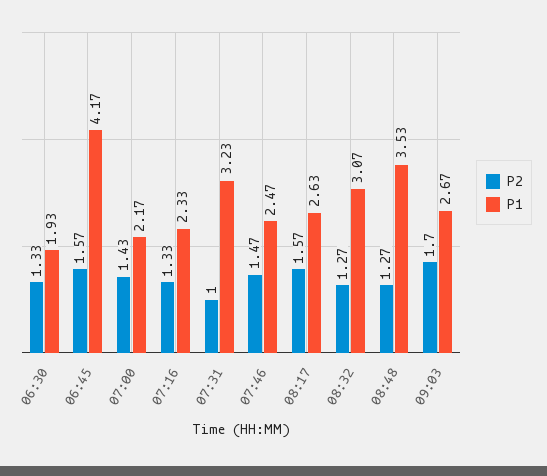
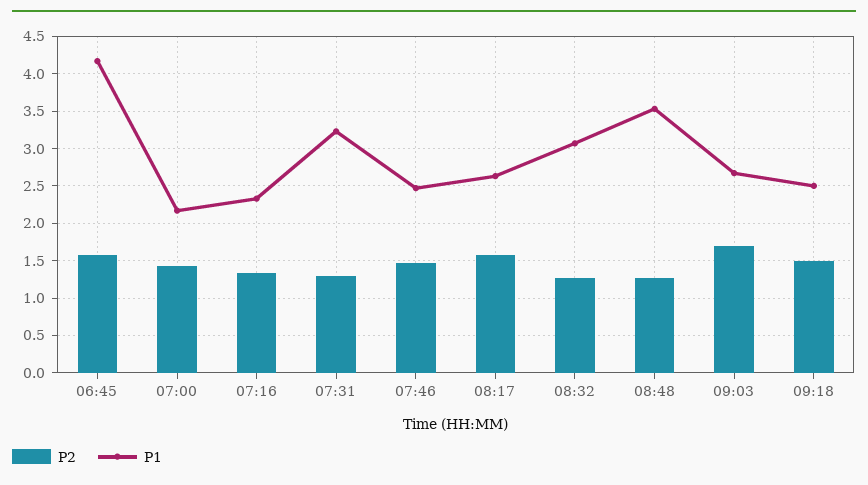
P2, 06:30: 1.33 -> none
P1, 06:30: 1.93 -> none
P2, 07:31: 1 -> 1.3
P2, 09:18: none -> 1.5
P1, 09:18: none -> 2.5

